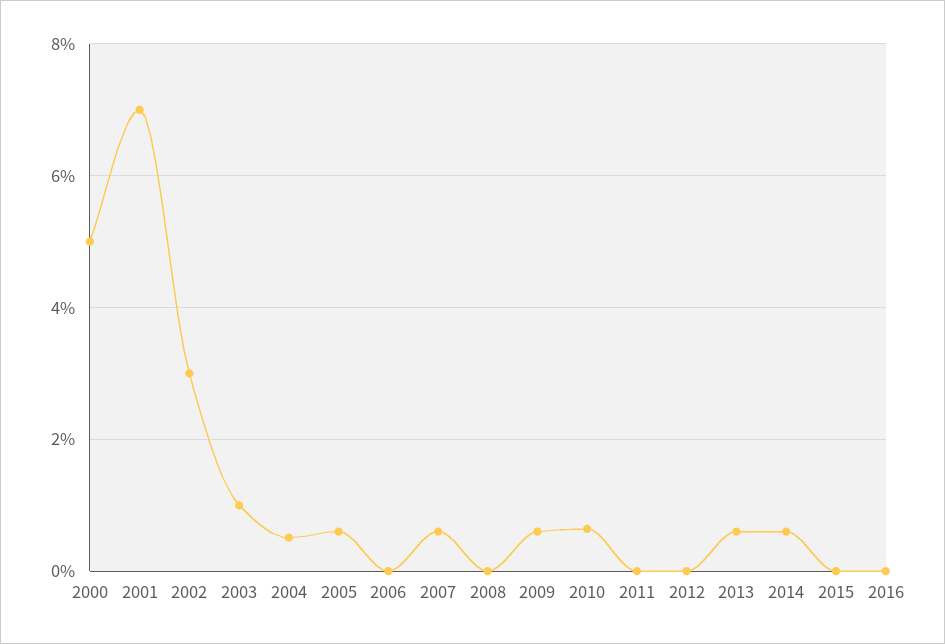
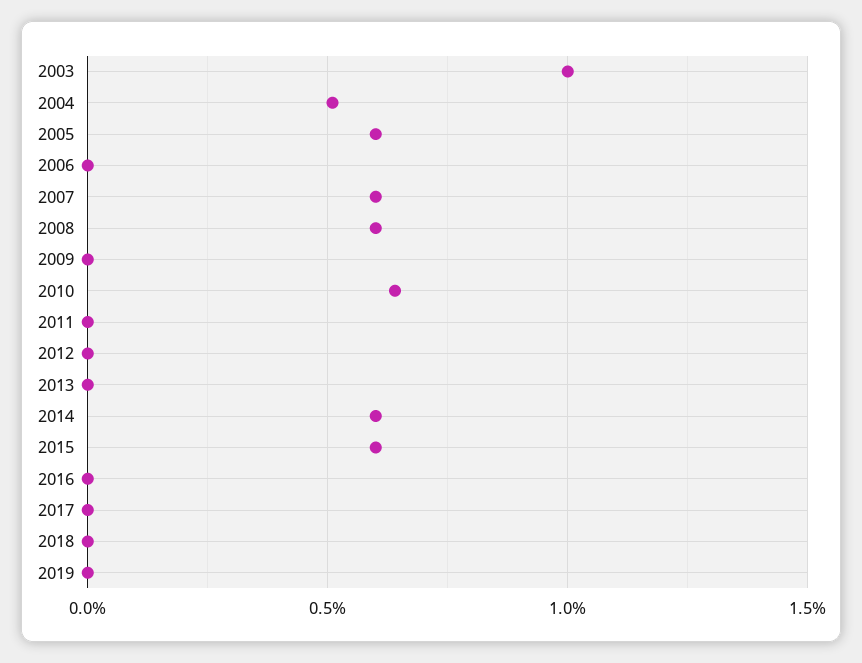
2000: 5 -> none
2001: 7 -> none
2002: 3 -> none
2008: 0 -> 0.6
2009: 0.6 -> 0
2013: 0.6 -> 0
2015: 0 -> 0.6
2017: none -> 0
2018: none -> 0
2019: none -> 0

